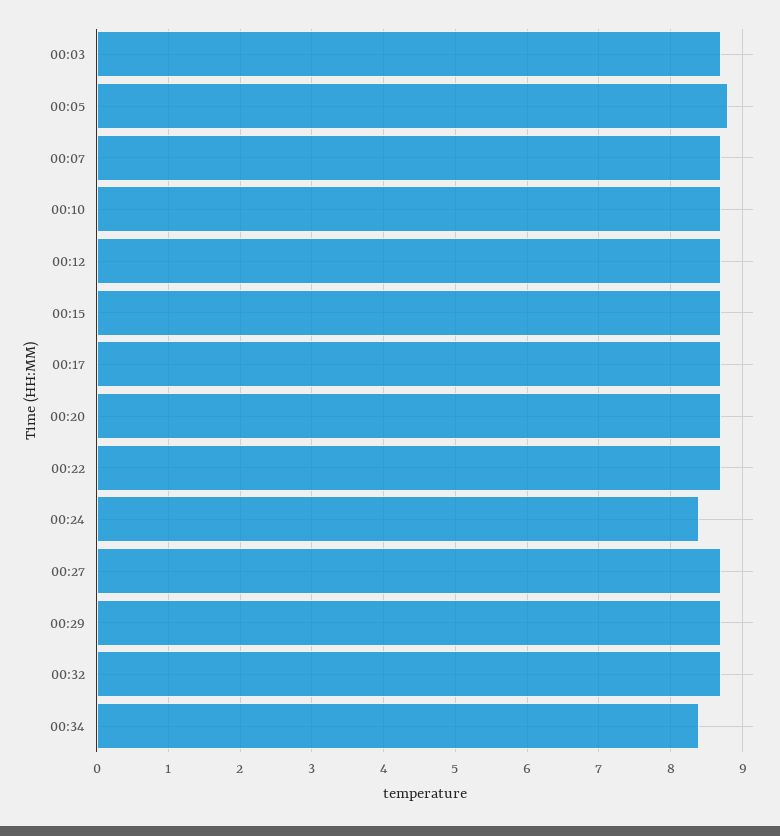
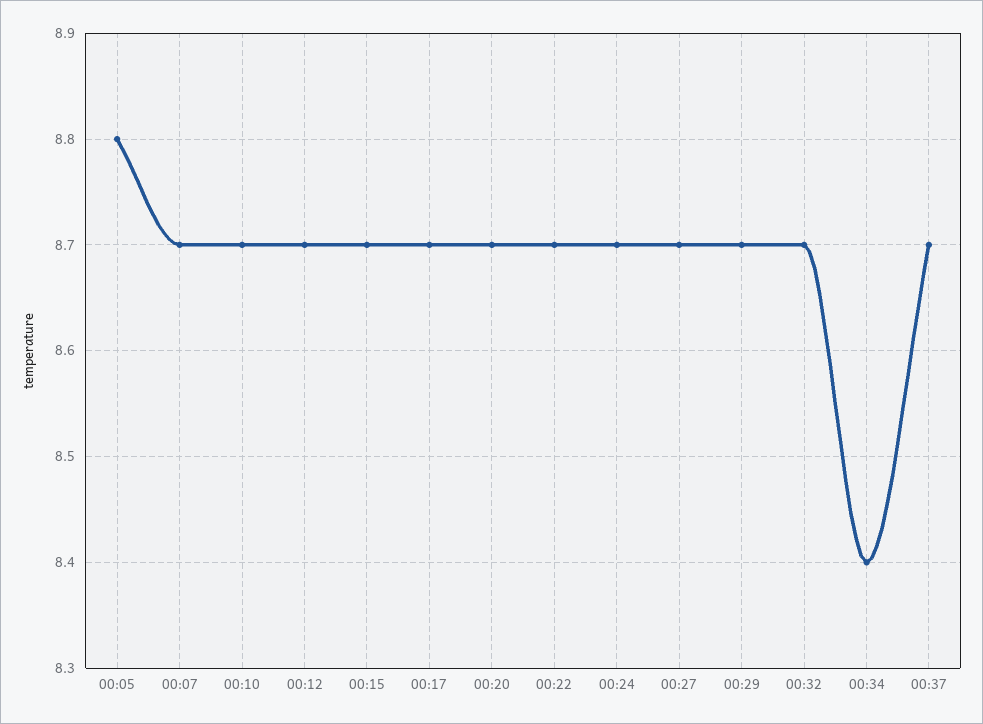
00:03: 8.7 -> none
00:24: 8.4 -> 8.7
00:37: none -> 8.7

